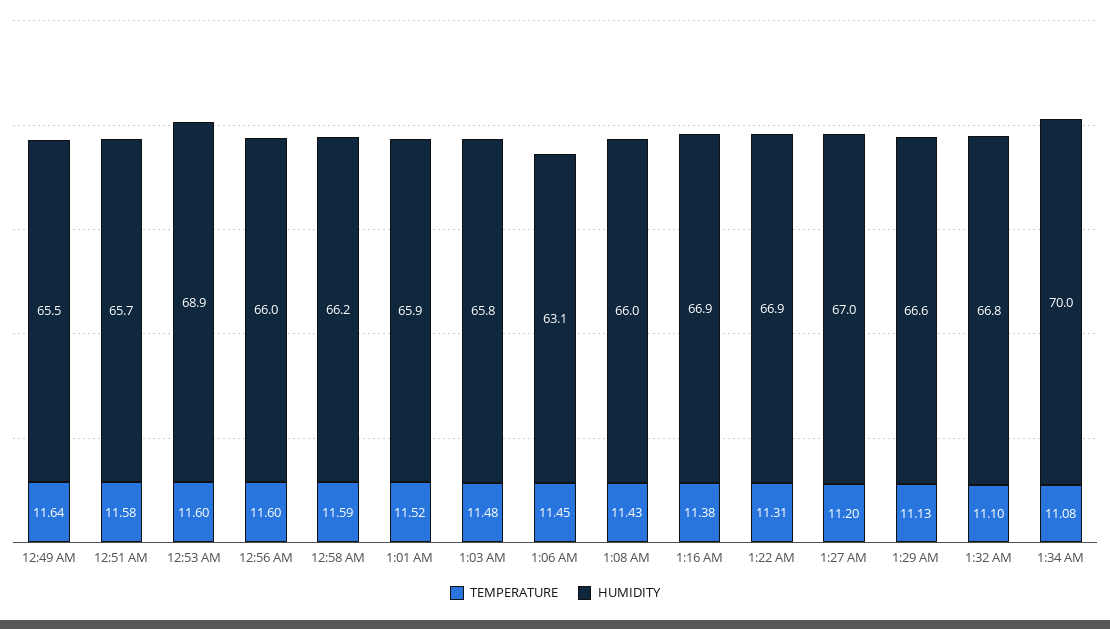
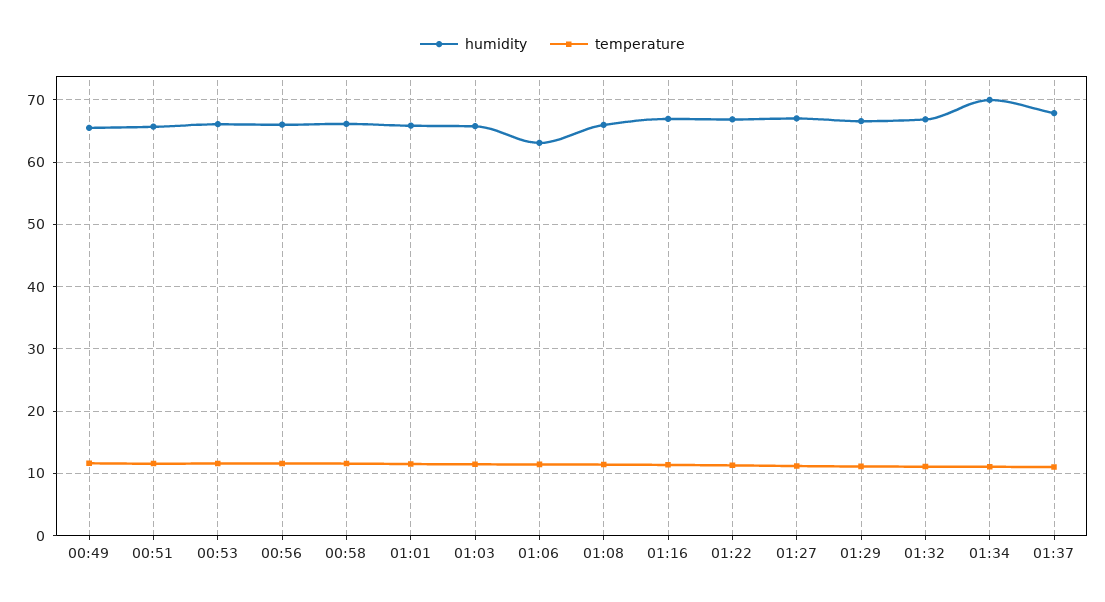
HUMIDITY, 12:53 AM: 68.9 -> 66
HUMIDITY, 01:37: none -> 68
TEMPERATURE, 01:37: none -> 11

